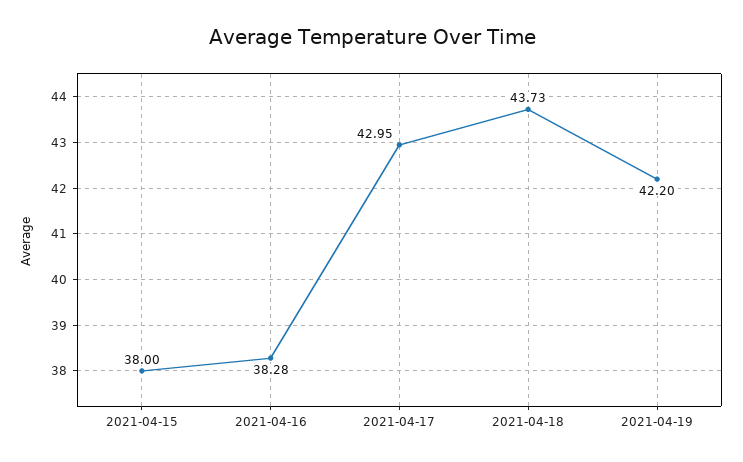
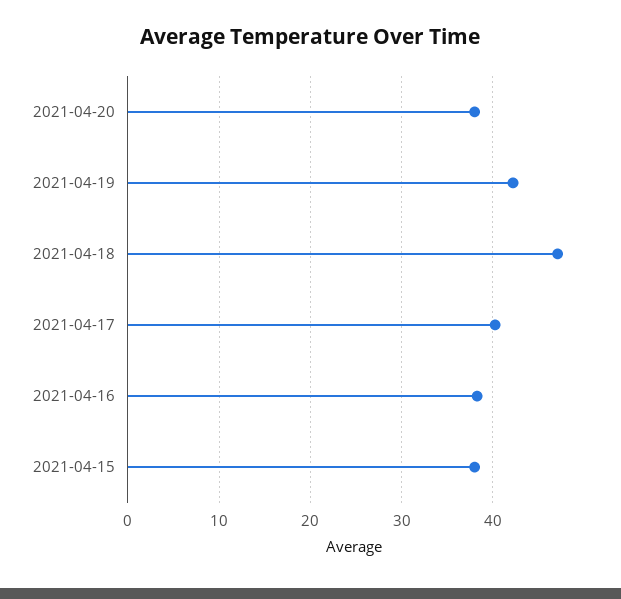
2021-04-17: 42.95 -> 40
2021-04-18: 43.73 -> 47
2021-04-20: none -> 38

